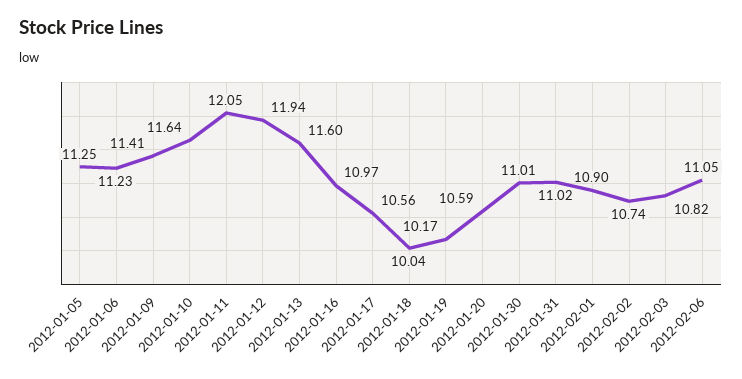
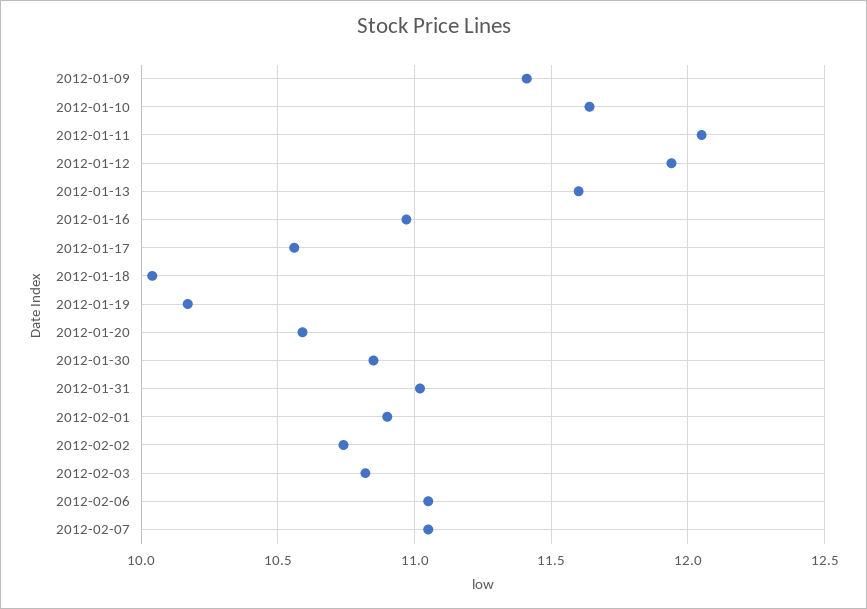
2012-01-05: 11.25 -> none
2012-01-06: 11.23 -> none
2012-01-30: 11.01 -> 10.85
2012-02-07: none -> 11.05

